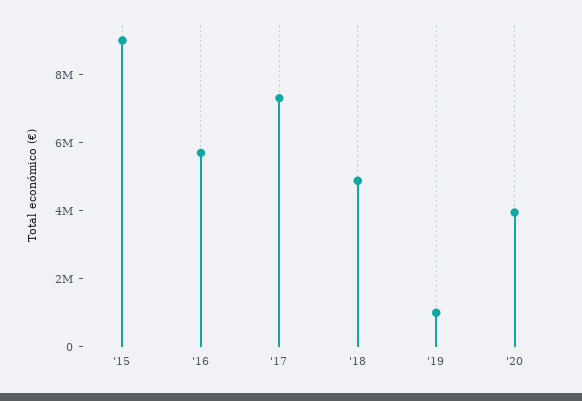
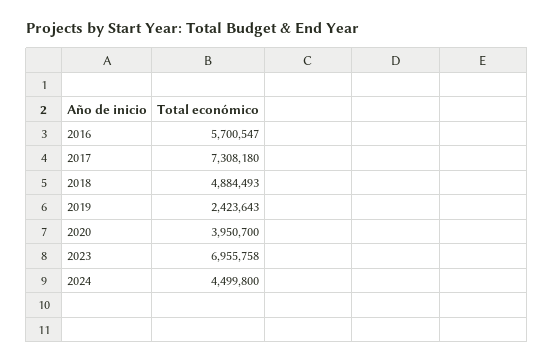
'15: 9000000 -> none
'19: 1000000 -> 2423643
2023: none -> 6955758
2024: none -> 4499800

